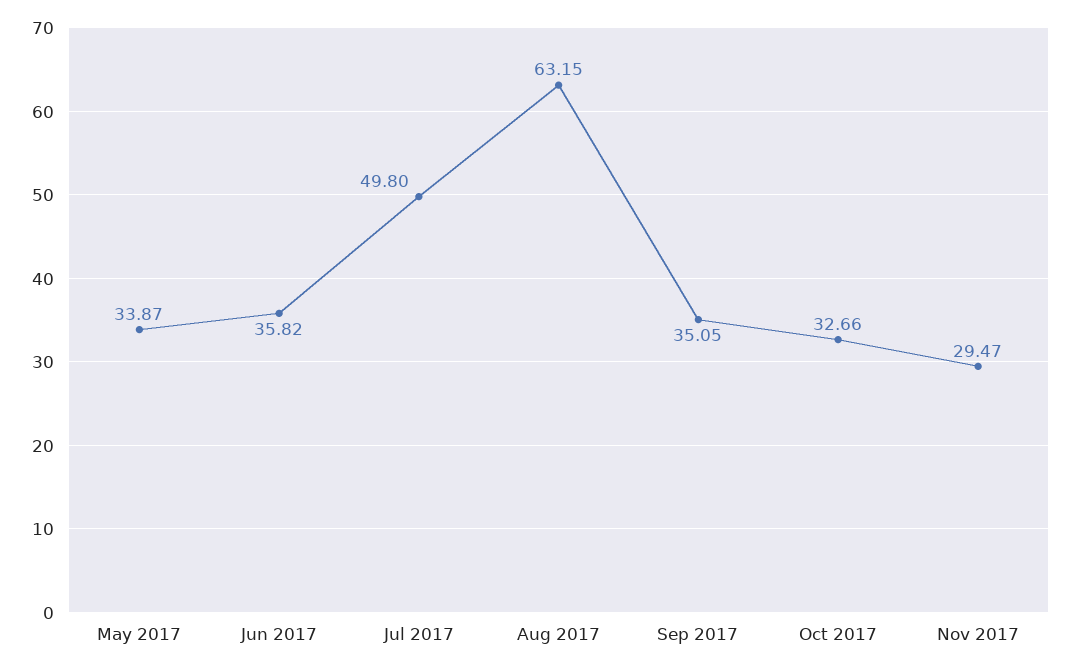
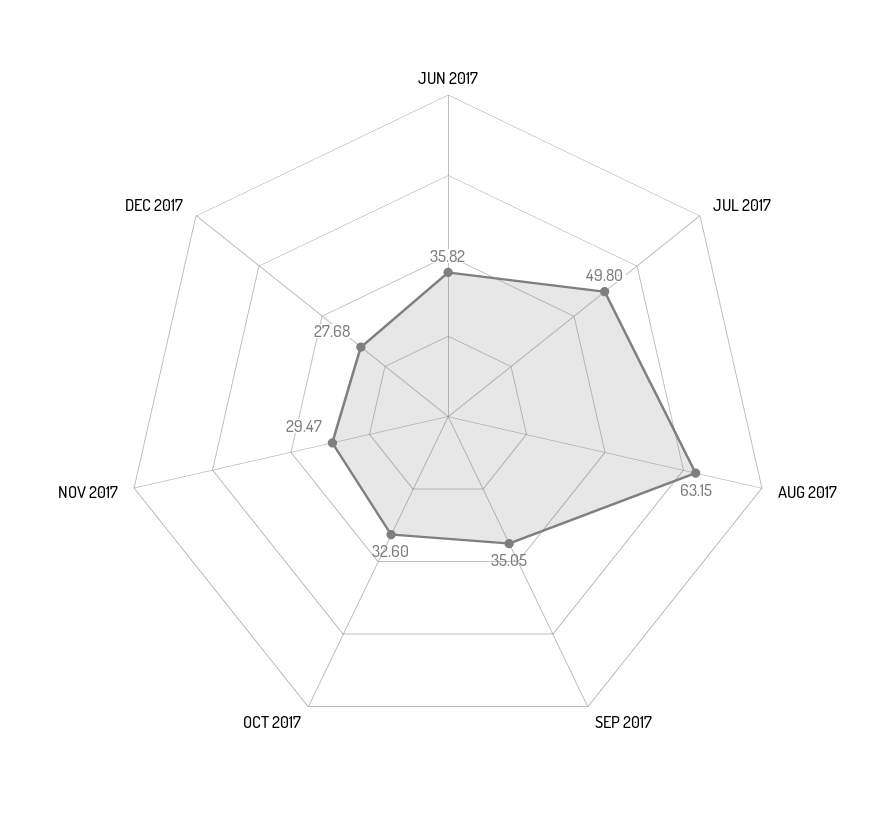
May 2017: 33.87 -> none
Oct 2017: 32.66 -> 32.6
DEC 2017: none -> 27.68

